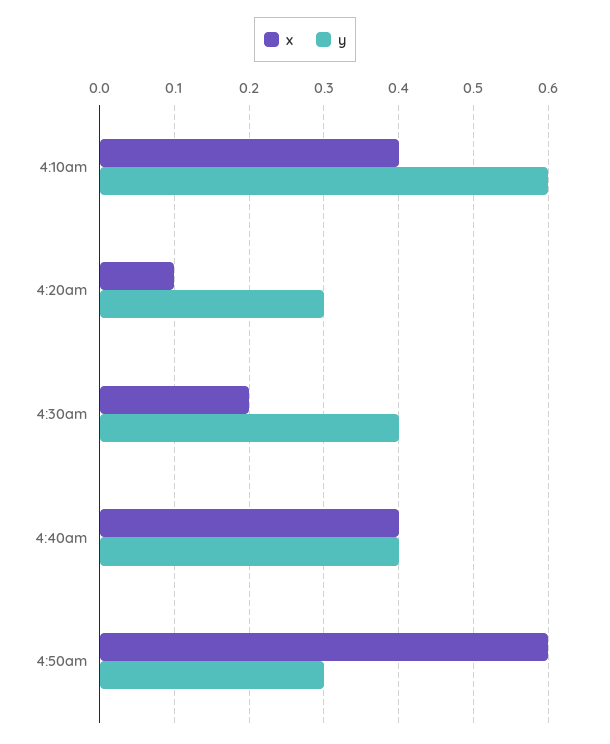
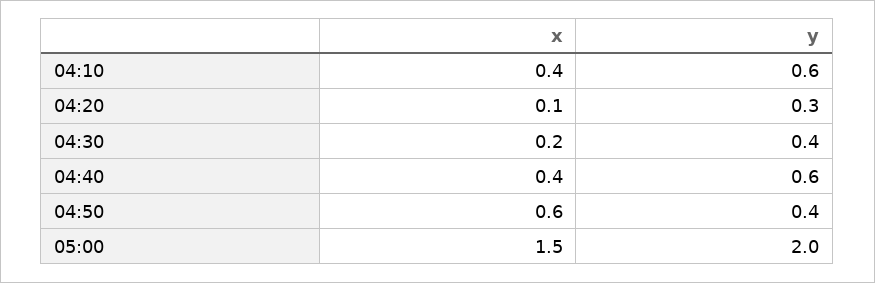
y, 4:40am: 0.4 -> 0.6
y, 4:50am: 0.3 -> 0.4
x, 05:00: none -> 1.5
y, 05:00: none -> 2

